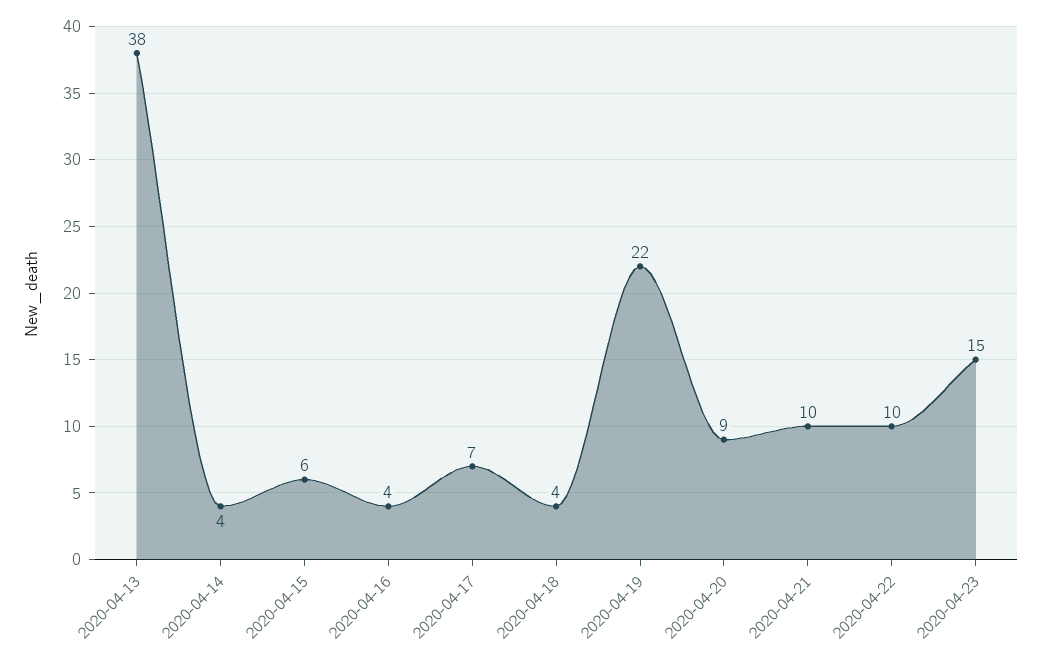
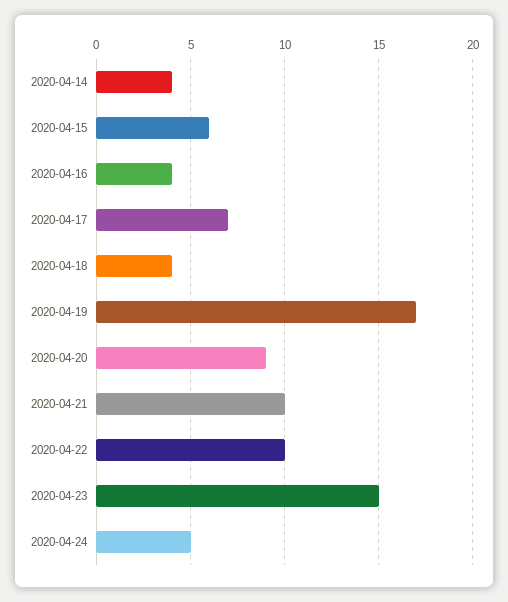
2020-04-13: 38 -> none
2020-04-19: 22 -> 17
2020-04-24: none -> 5

